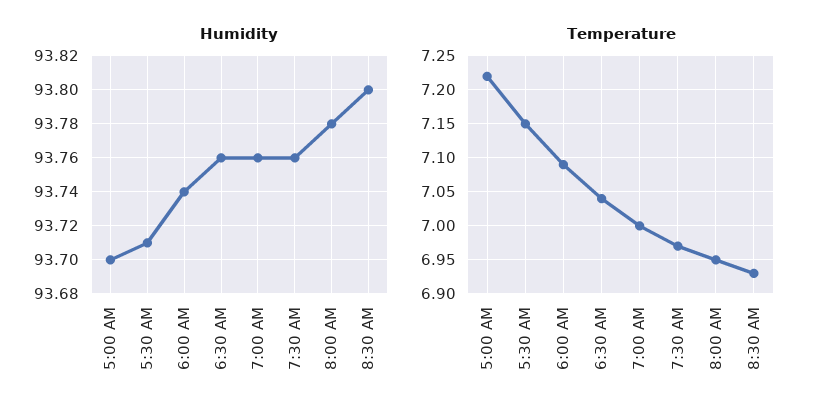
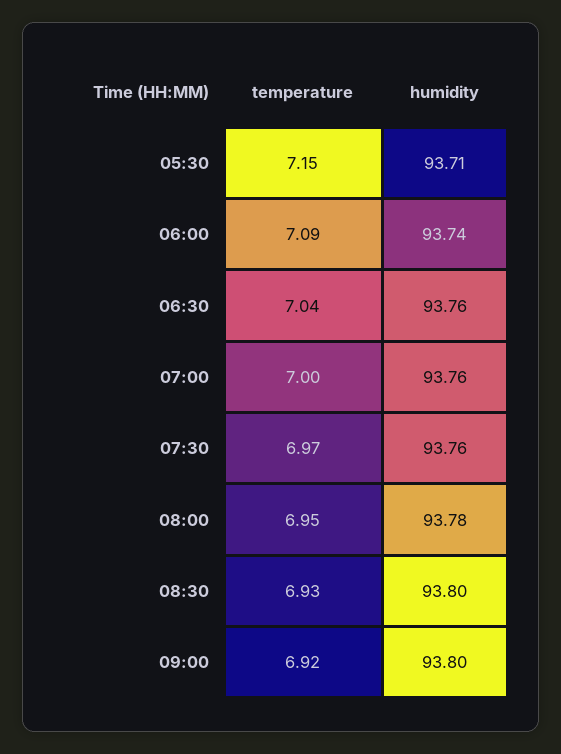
Humidity, 5:00 AM: 93.7 -> none
Temperature, 5:00 AM: 7.22 -> none
Temperature, 09:00: none -> 6.92
Humidity, 09:00: none -> 93.8

